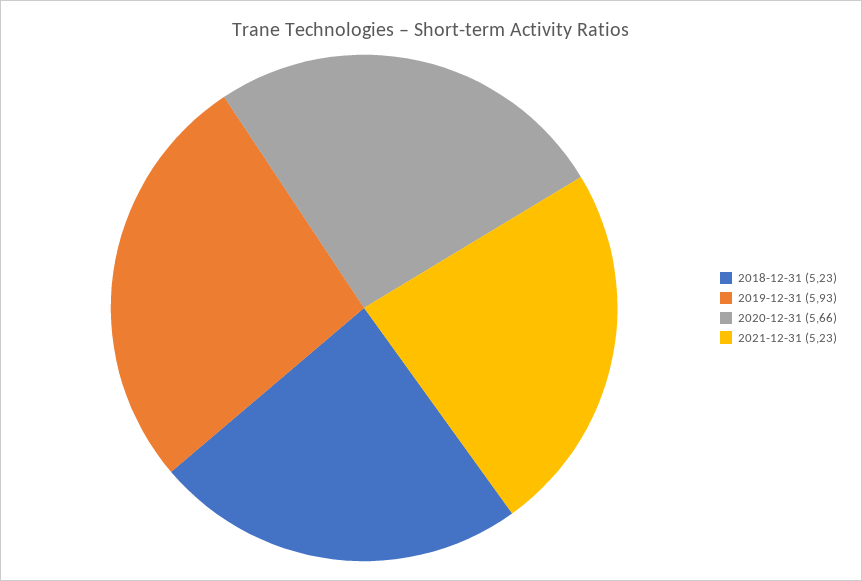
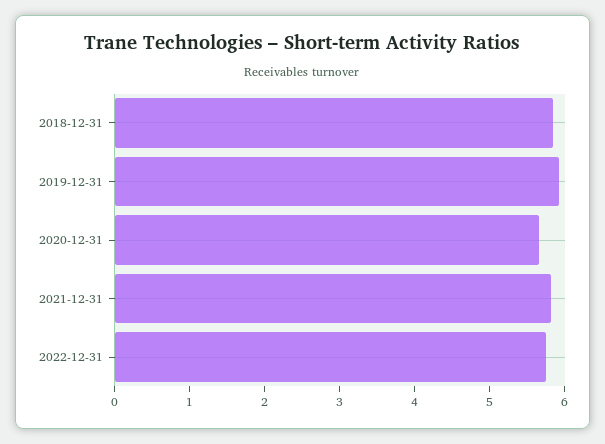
2018-12-31: 5.23 -> 5.8
2021-12-31: 5.23 -> 5.8
2022-12-31: none -> 5.8

